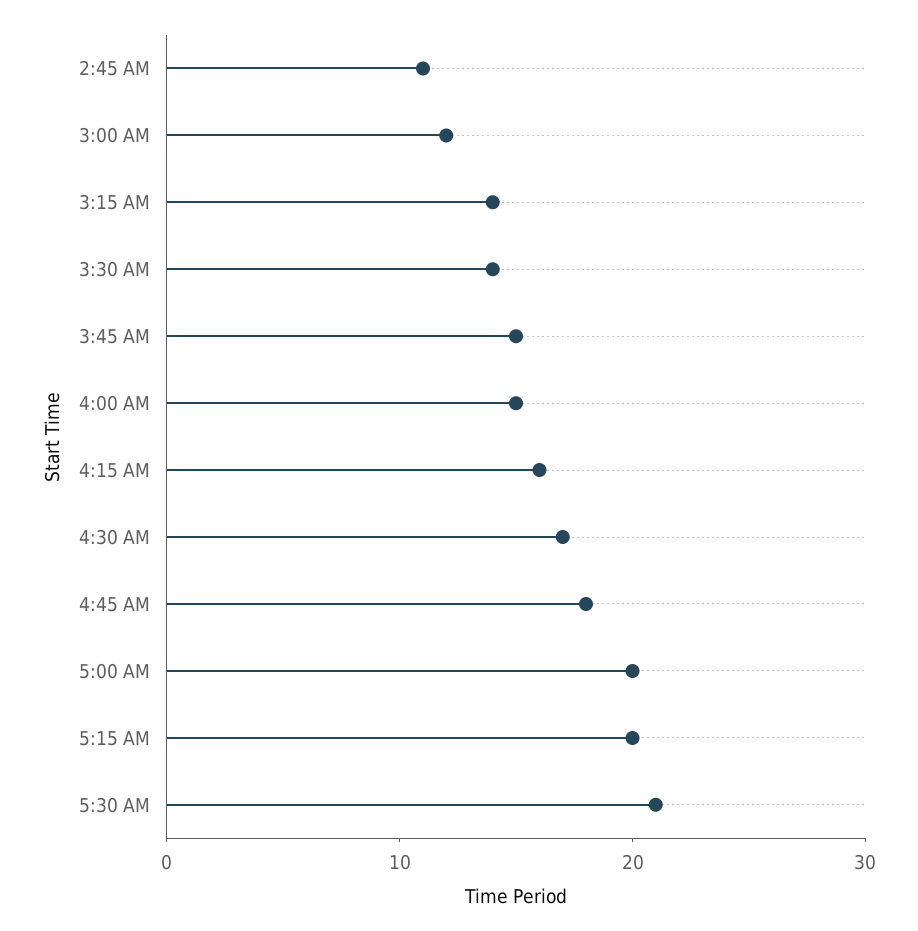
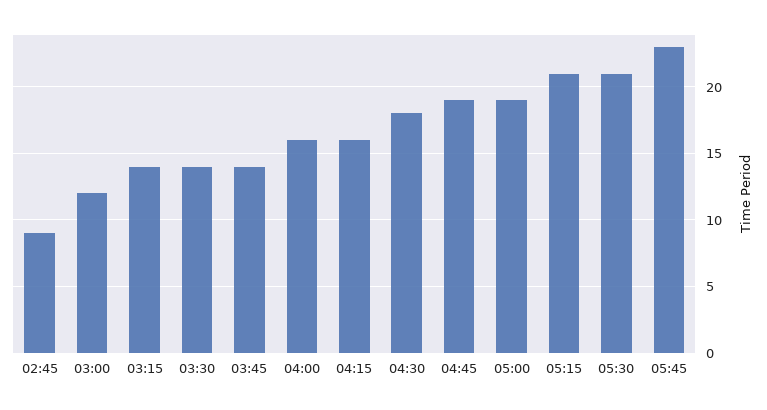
2:45 AM: 11 -> 9
3:45 AM: 15 -> 14
4:00 AM: 15 -> 16
4:30 AM: 17 -> 18
4:45 AM: 18 -> 19
5:00 AM: 20 -> 19
5:15 AM: 20 -> 21
05:45: none -> 23

